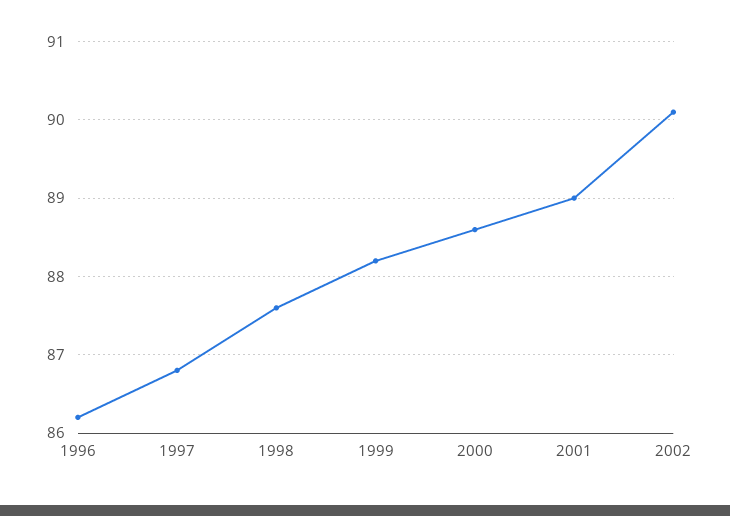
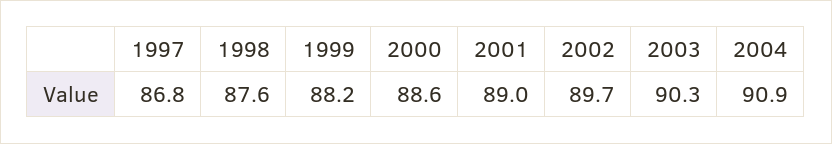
1996: 86.2 -> none
2002: 90.1 -> 89.7
2003: none -> 90.3
2004: none -> 90.9

